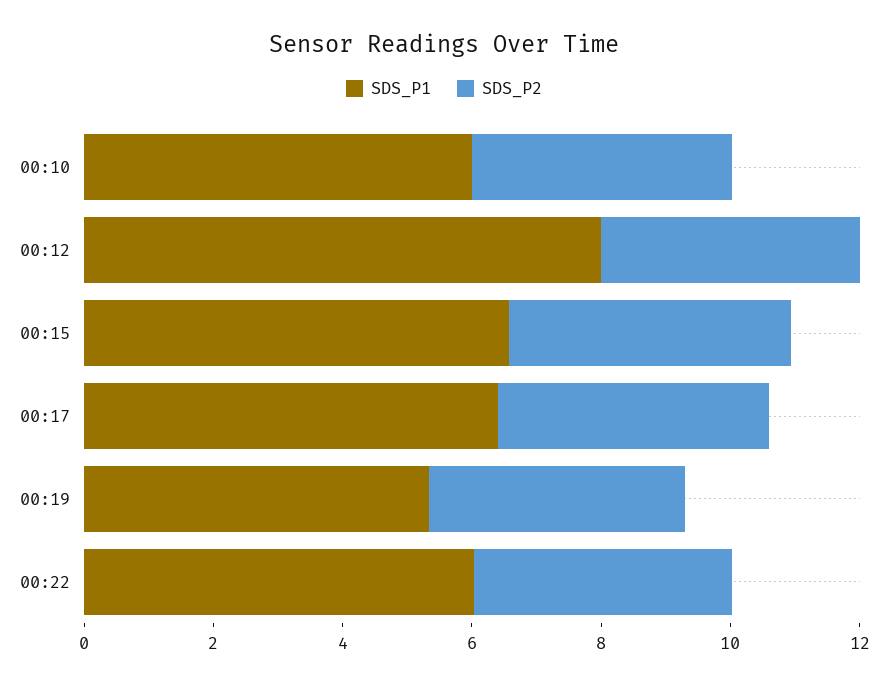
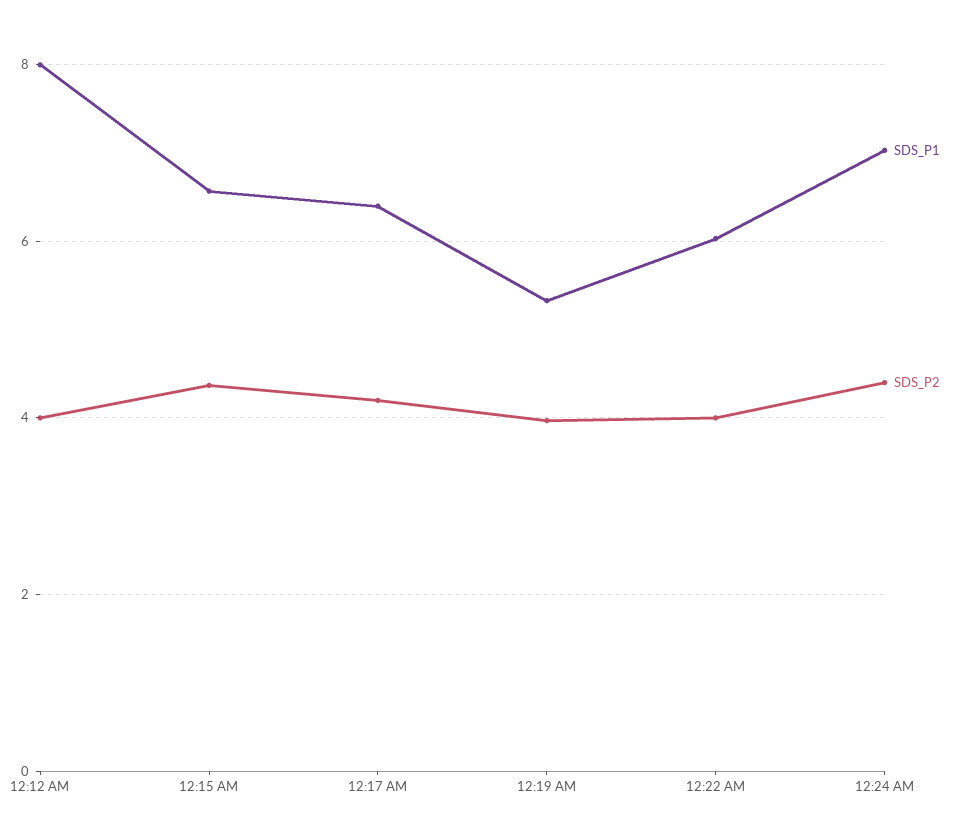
SDS_P1, 00:10: 6 -> none
SDS_P2, 00:10: 4 -> none
SDS_P1, 12:24 AM: none -> 7
SDS_P2, 12:24 AM: none -> 4.4

